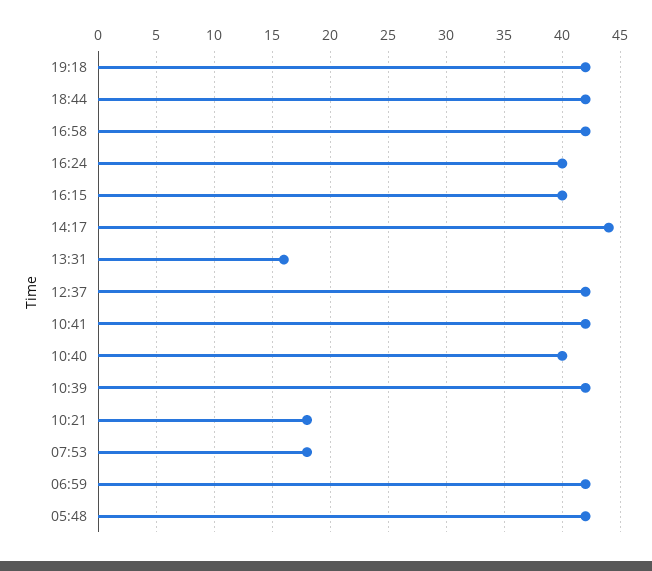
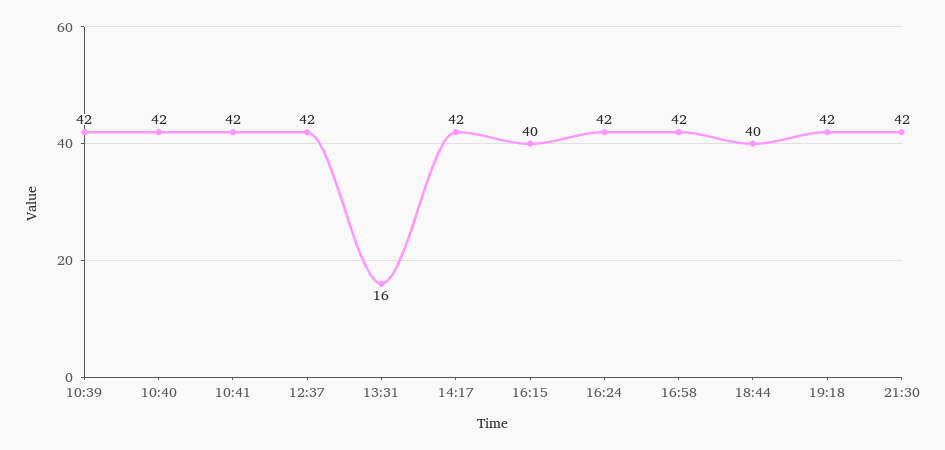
18:44: 42 -> 40
16:24: 40 -> 42
14:17: 44 -> 42
10:40: 40 -> 42
10:21: 18 -> none
07:53: 18 -> none
06:59: 42 -> none
05:48: 42 -> none
21:30: none -> 42

